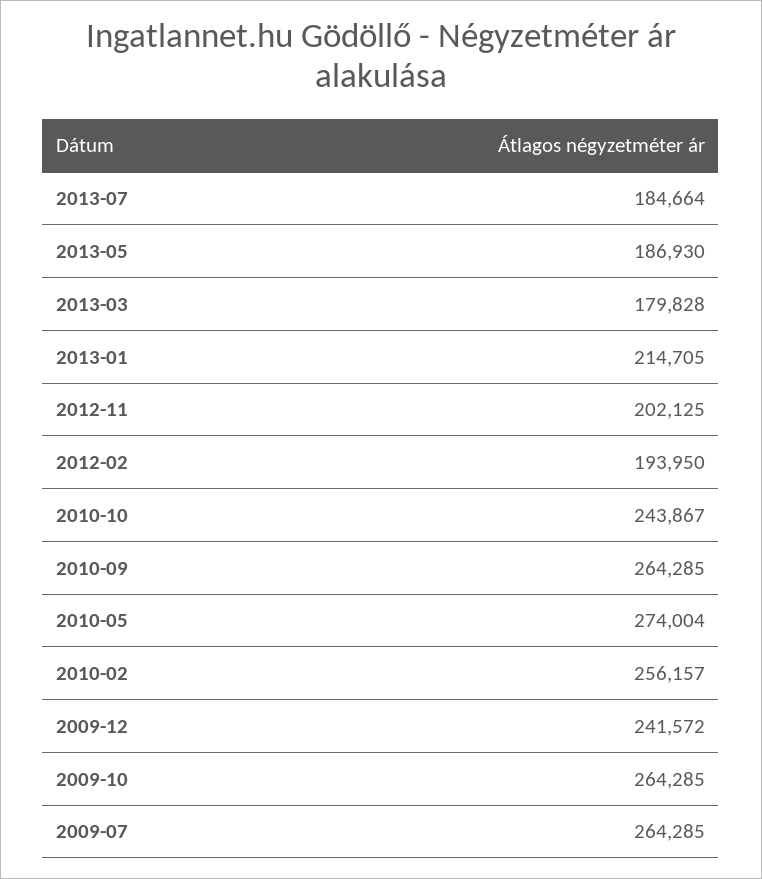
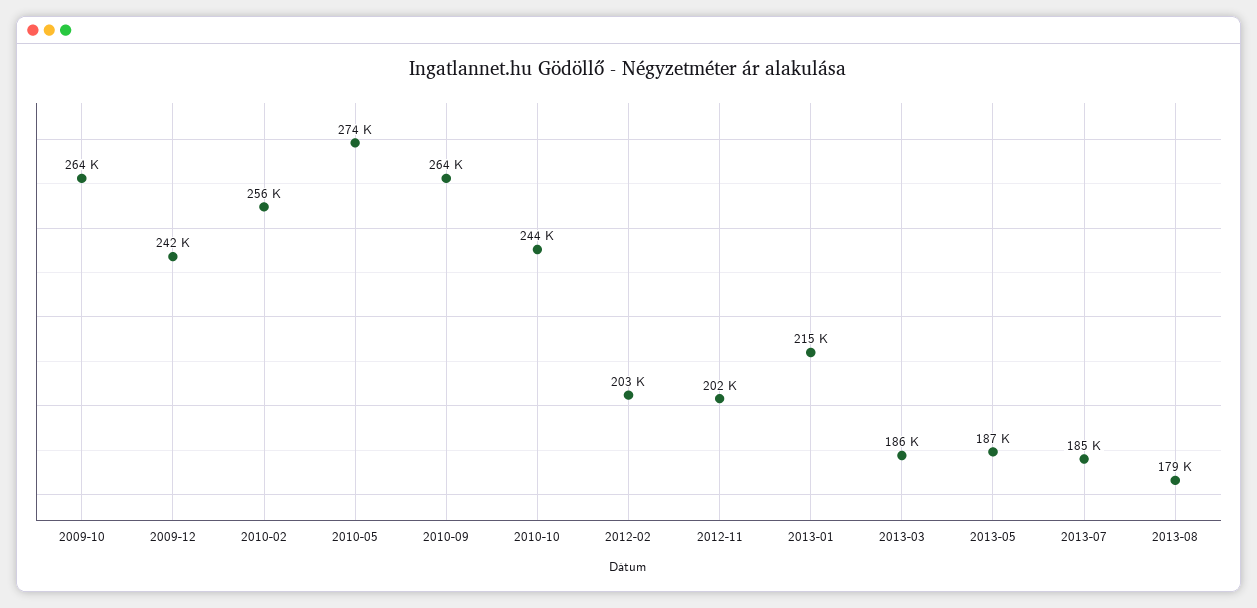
2013-03: 179828 -> 186000
2012-02: 193950 -> 203000
2009-07: 264285 -> none
2013-08: none -> 179000

